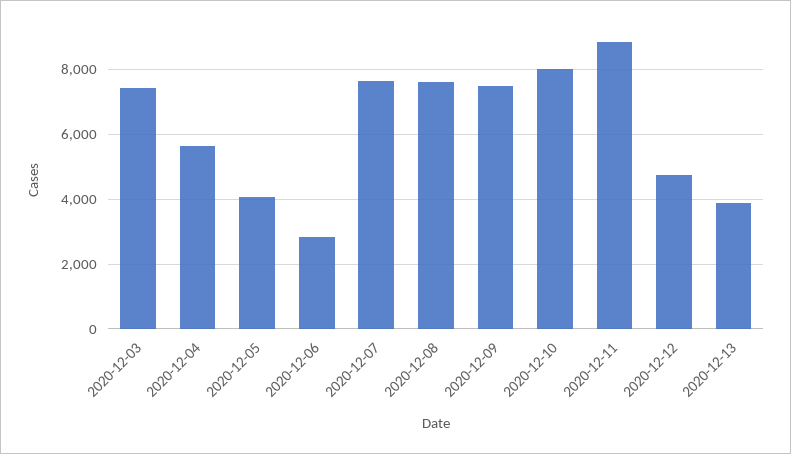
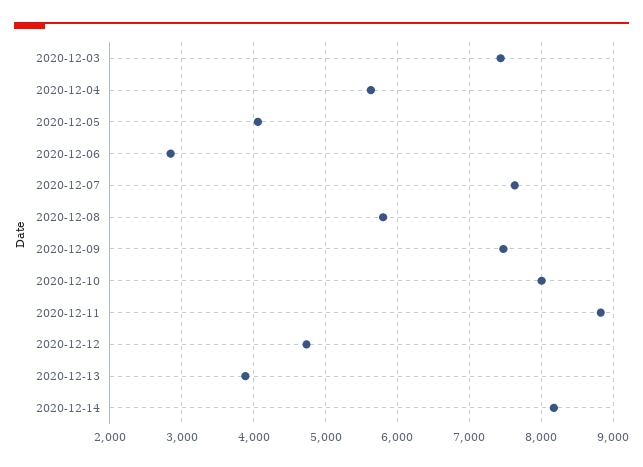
2020-12-08: 7600 -> 5800
2020-12-14: none -> 8200

